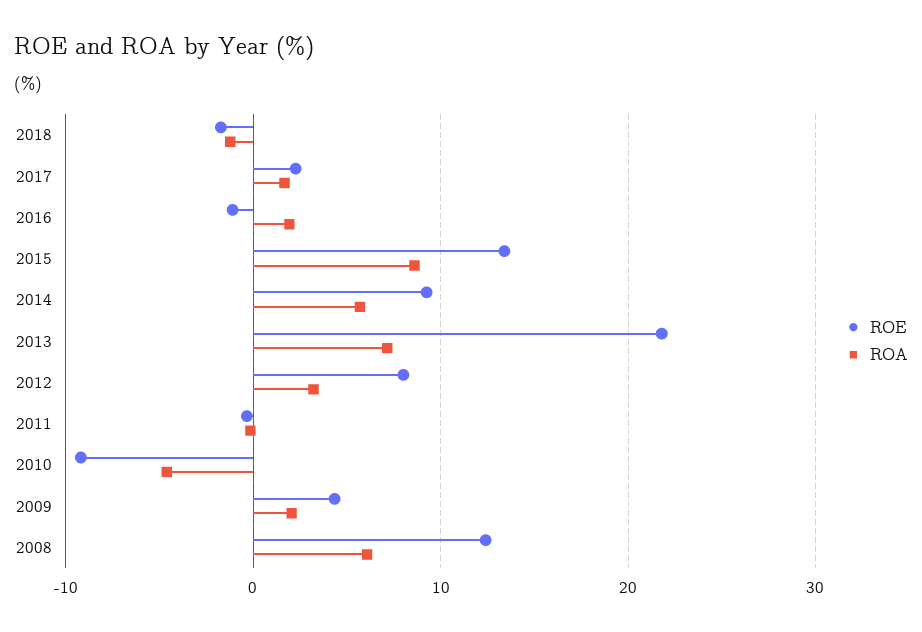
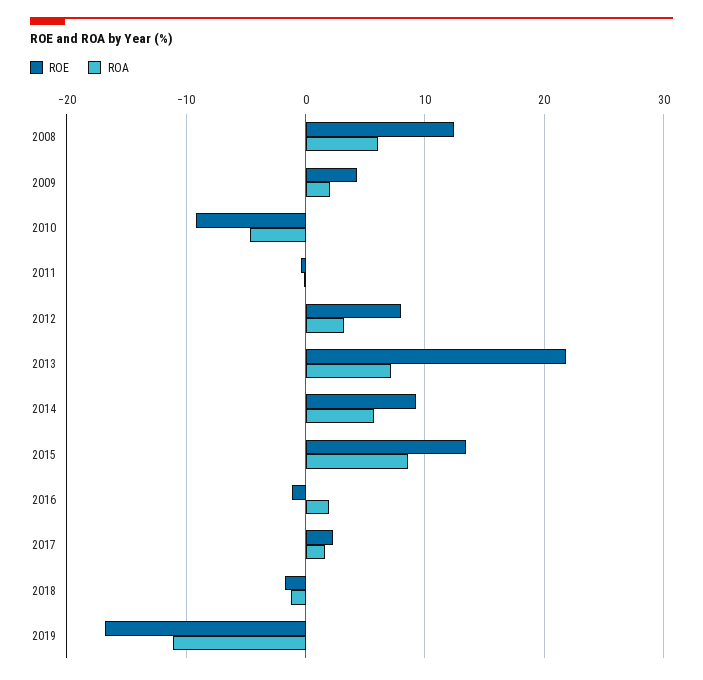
ROE, 2019: none -> -17
ROA, 2019: none -> -11

